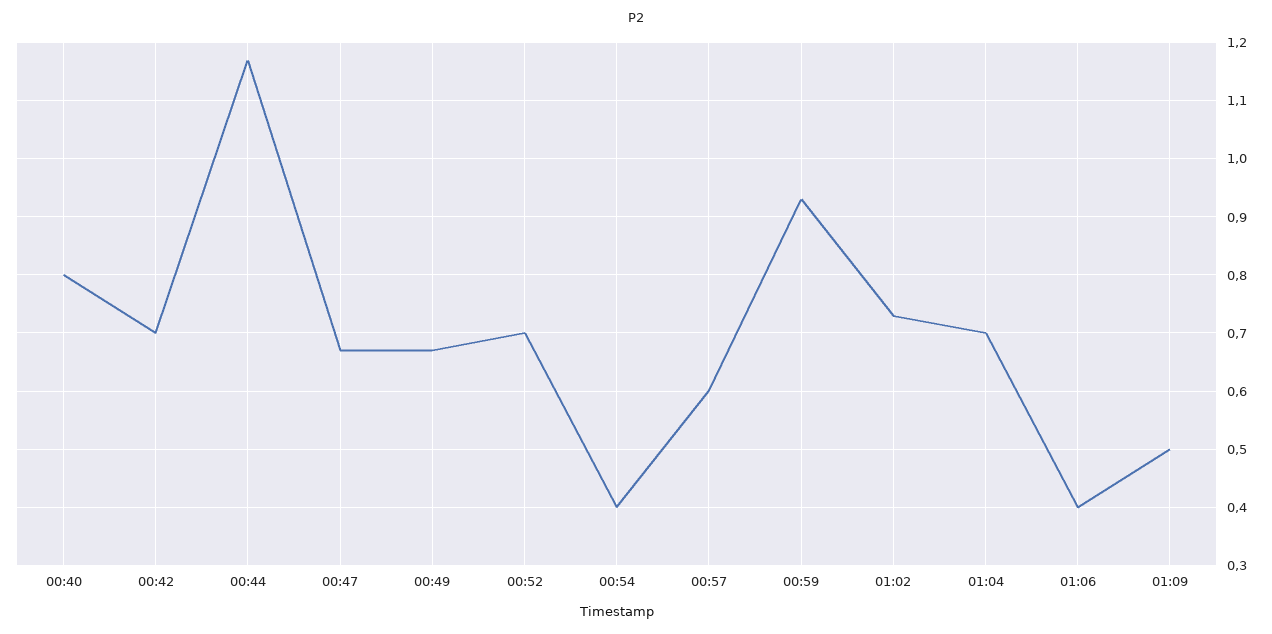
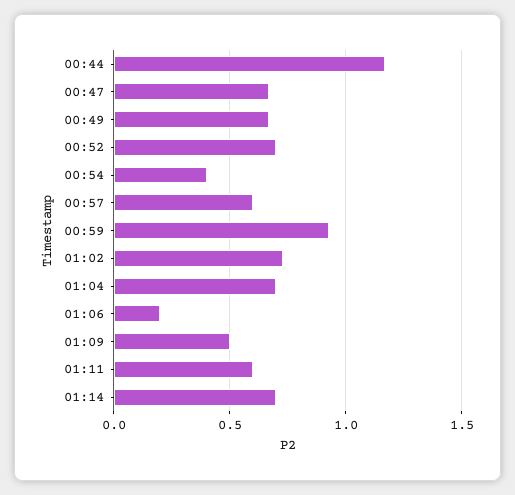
00:40: 0.8 -> none
00:42: 0.7 -> none
01:06: 0.4 -> 0.2
01:11: none -> 0.6
01:14: none -> 0.7

